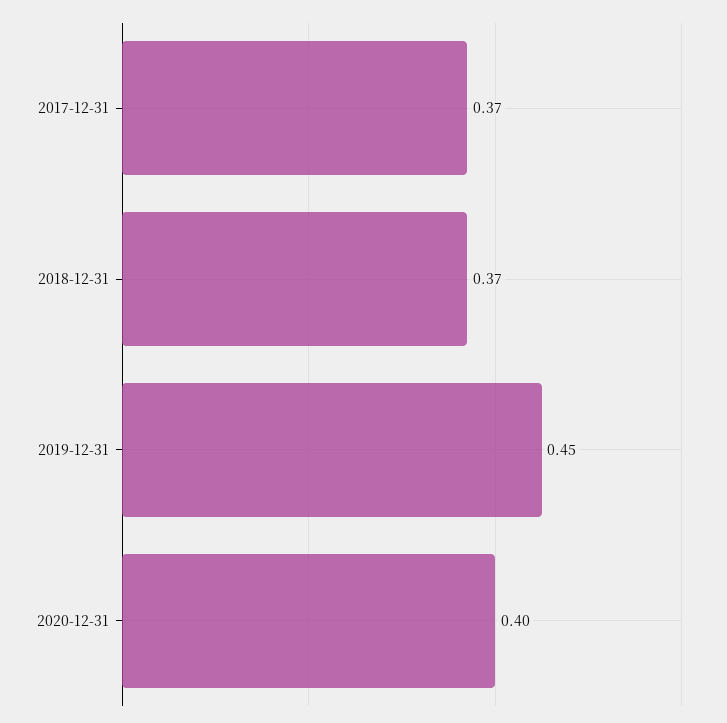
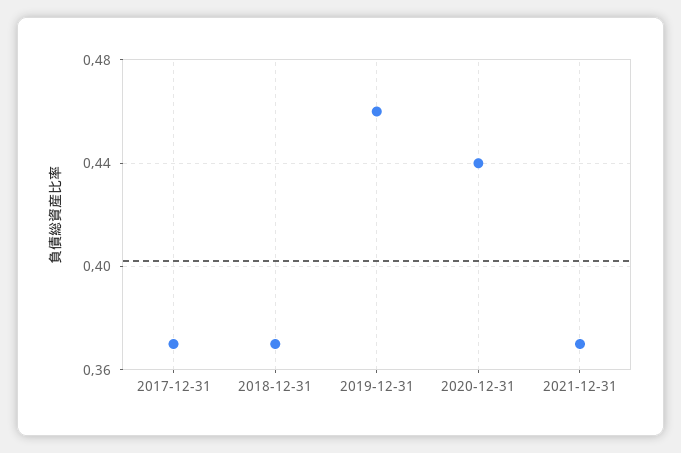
2019-12-31: 0.45 -> 0.46
2020-12-31: 0.4 -> 0.44
2021-12-31: none -> 0.37

